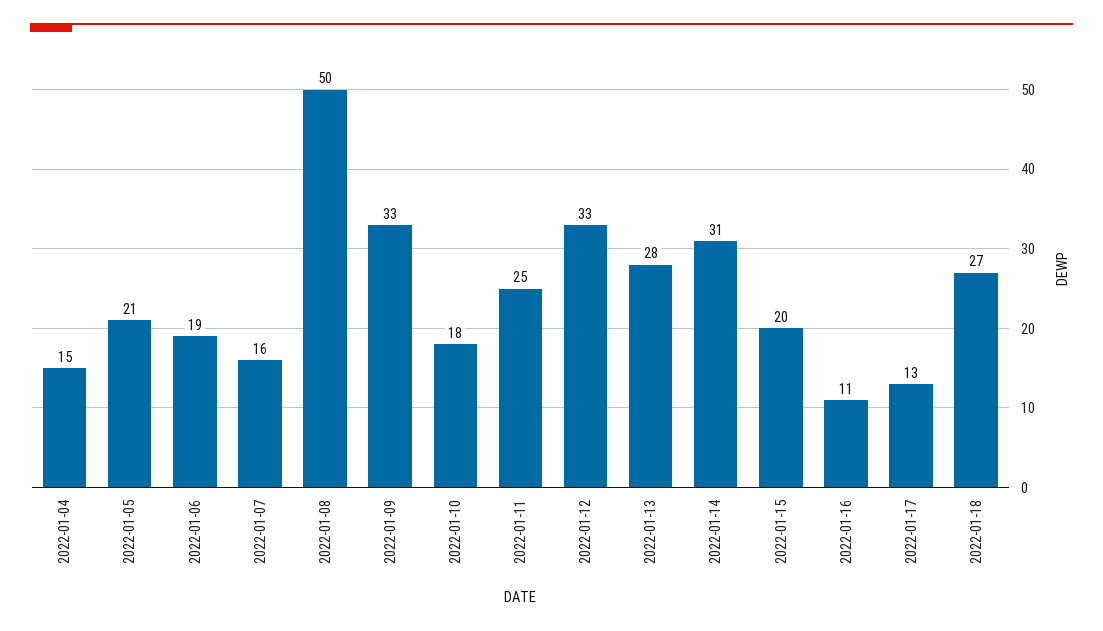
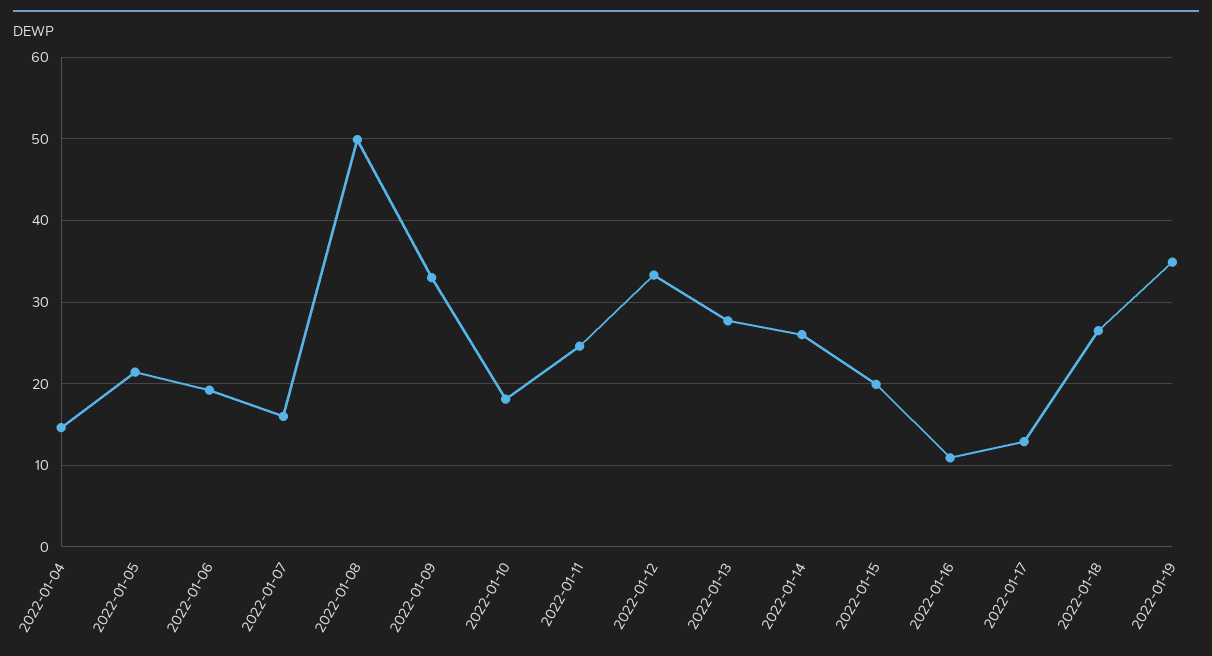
2022-01-14: 31 -> 26
2022-01-19: none -> 35

